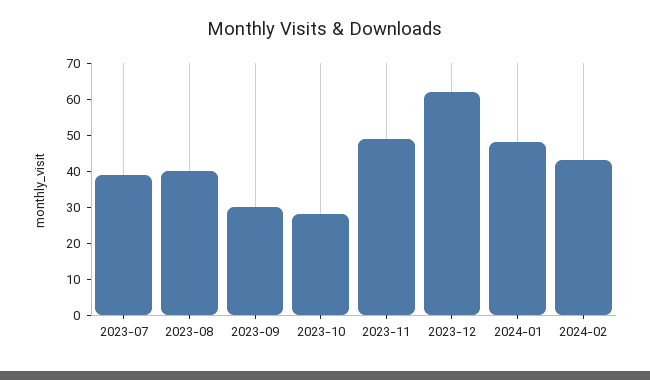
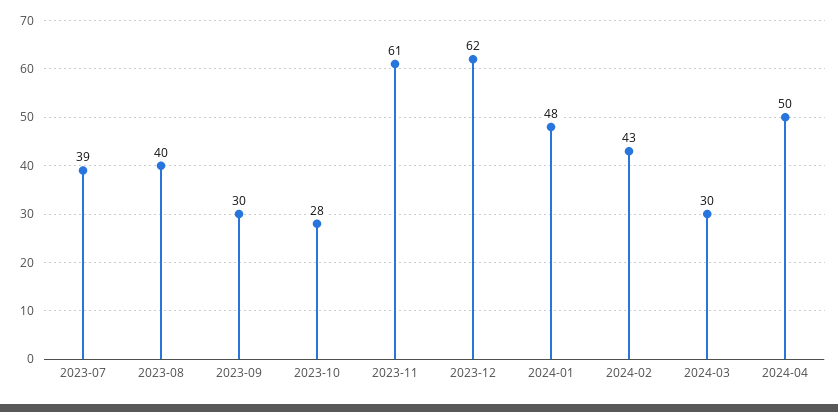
2023-11: 50 -> 61
2024-03: none -> 30
2024-04: none -> 50

